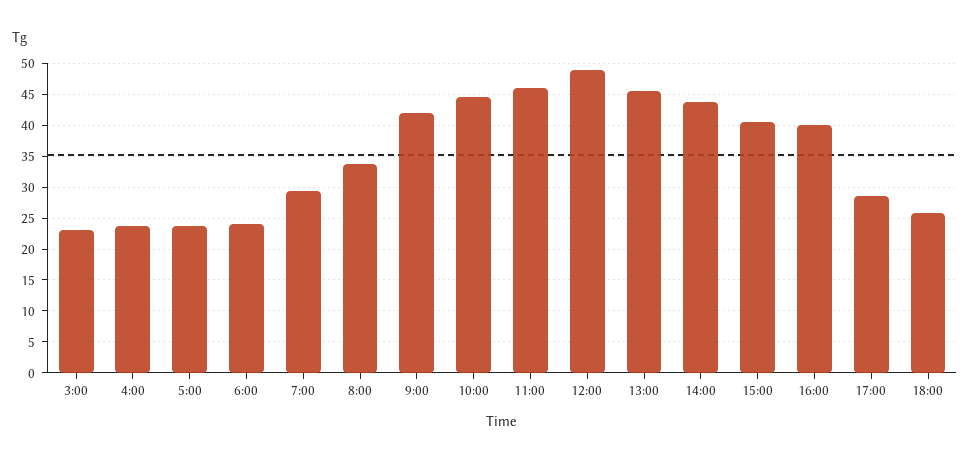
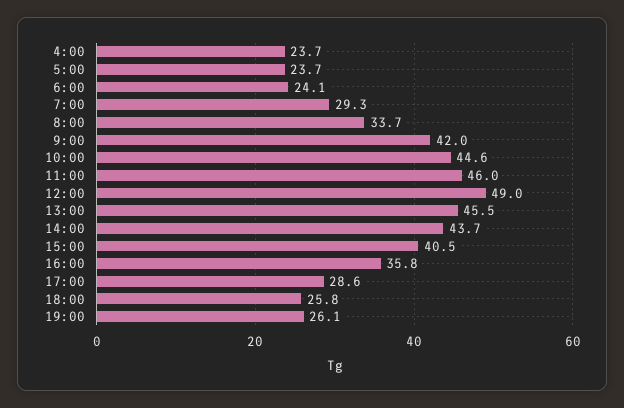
3:00: 23 -> none
16:00: 40 -> 35.8
19:00: none -> 26.1

